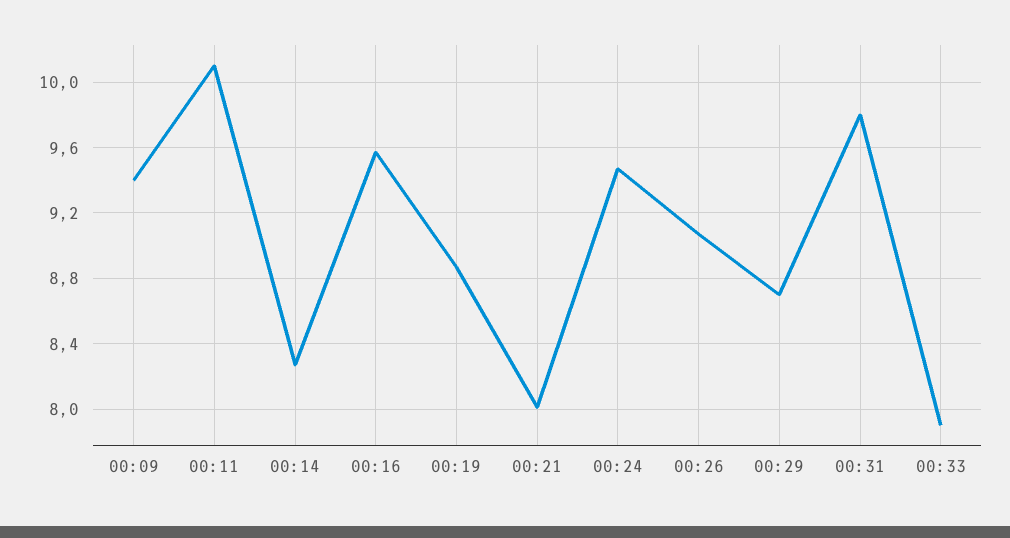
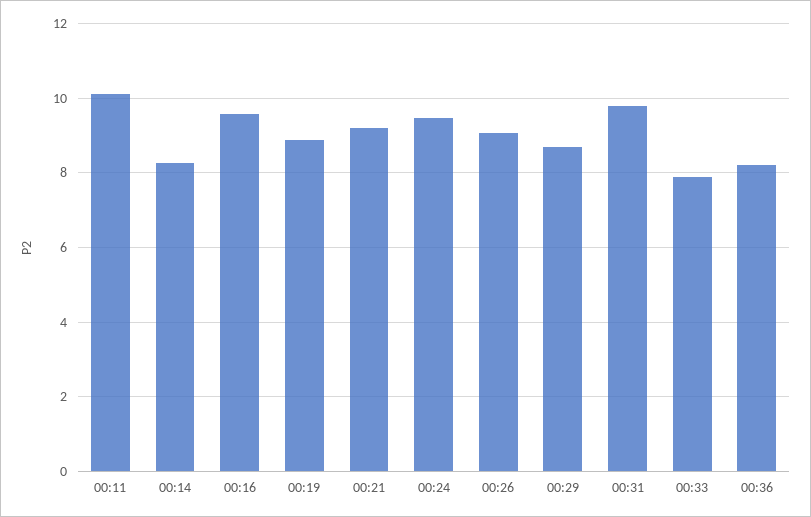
00:09: 9.4 -> none
00:21: 8 -> 9.2
00:36: none -> 8.2

